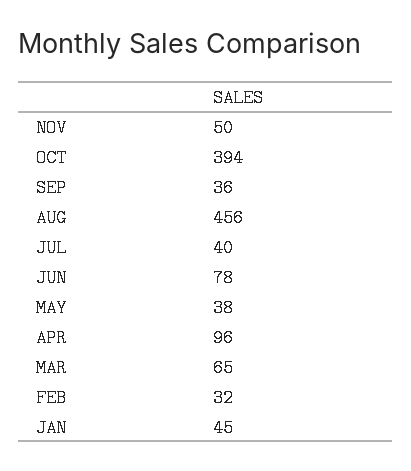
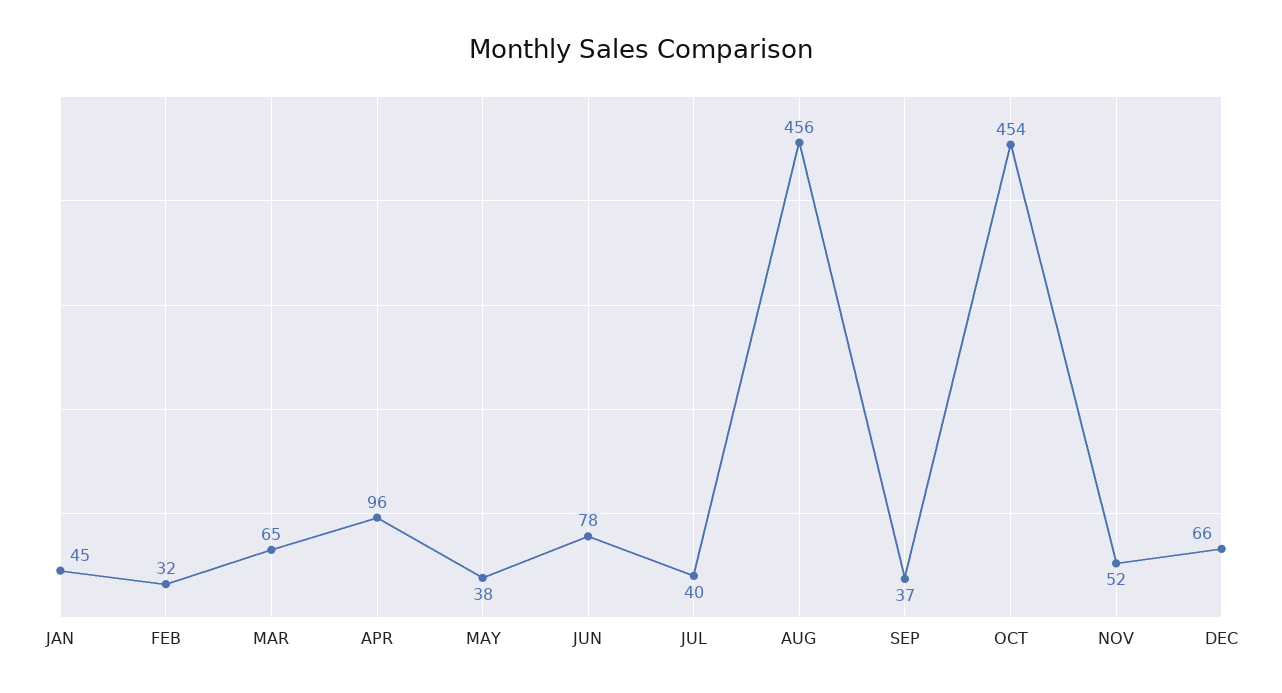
NOV: 50 -> 52
OCT: 394 -> 454
SEP: 36 -> 37
DEC: none -> 66

